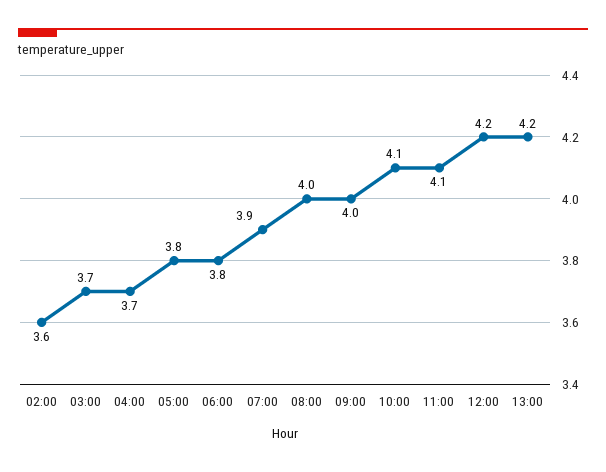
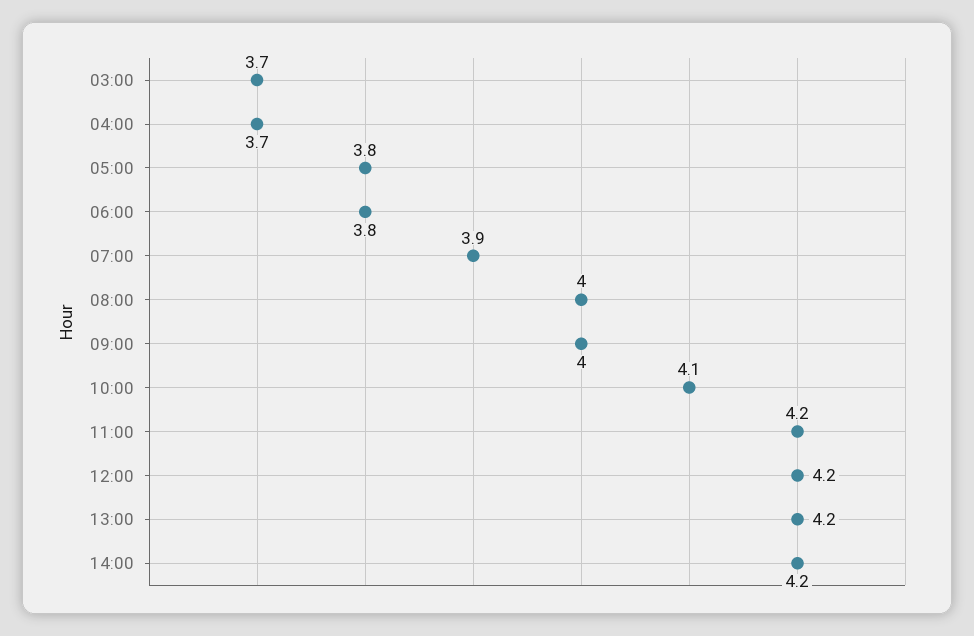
02:00: 3.6 -> none
11:00: 4.1 -> 4.2
14:00: none -> 4.2

